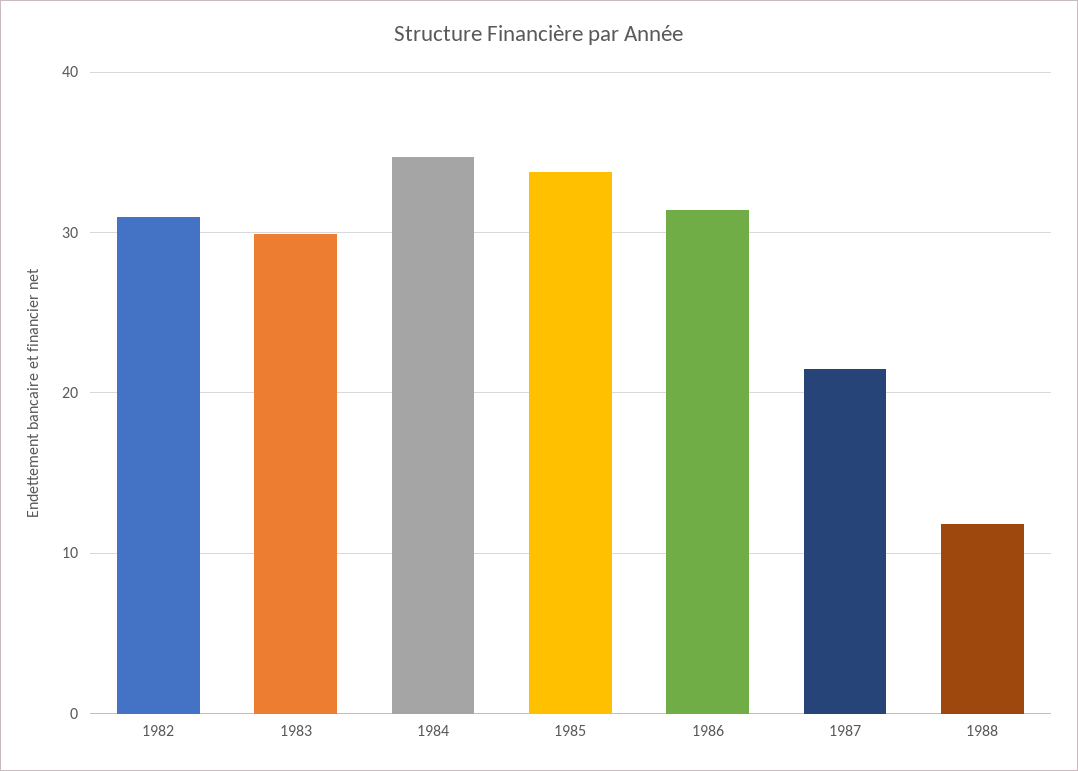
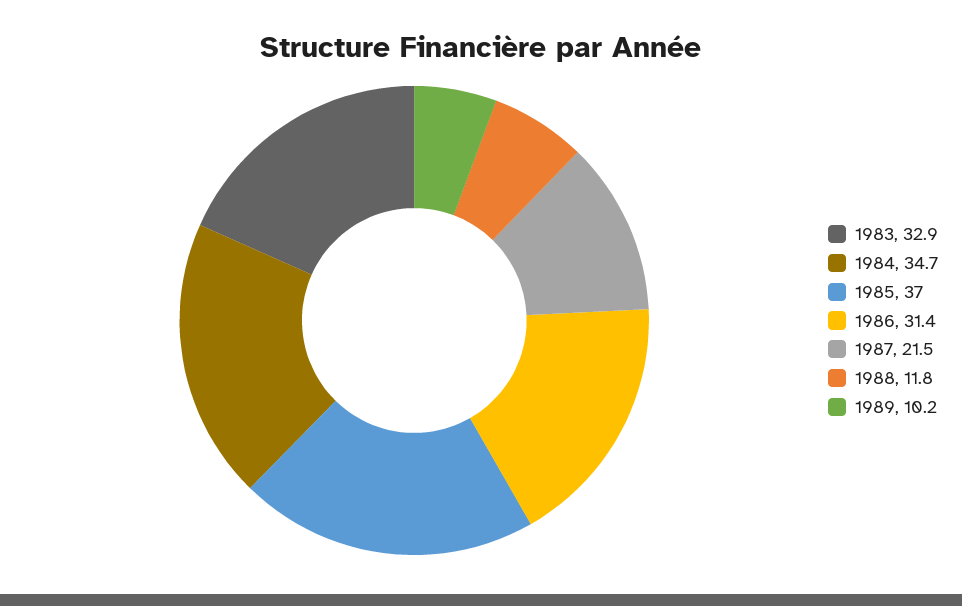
1982: 31 -> none
1983: 30 -> 32.9
1985: 34 -> 37
1989: none -> 10.2

